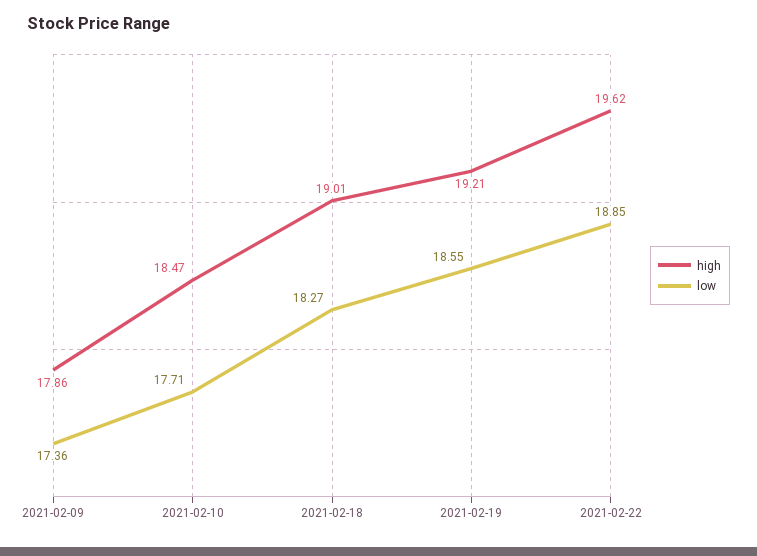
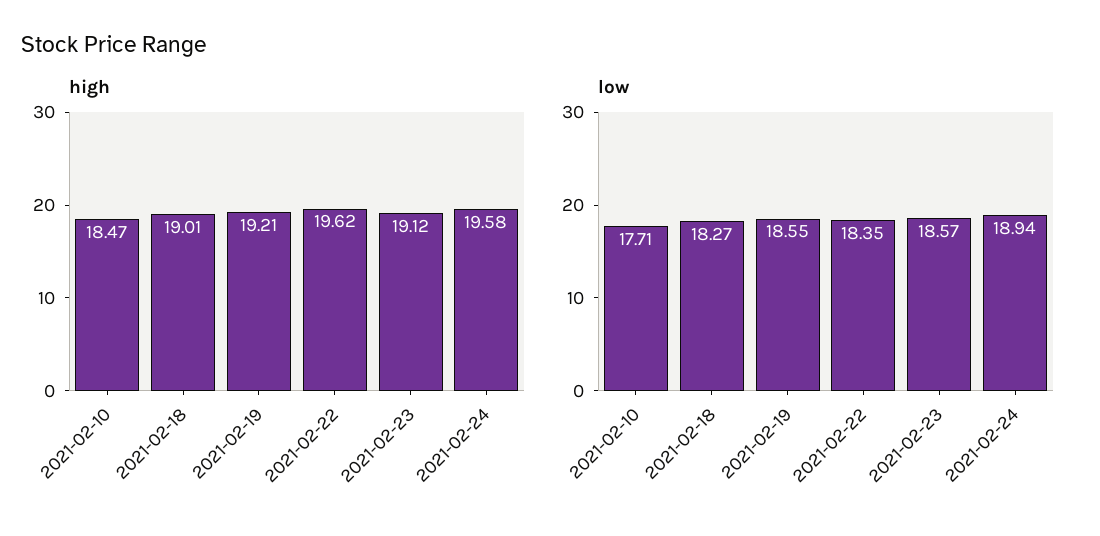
high, 2021-02-09: 17.86 -> none
low, 2021-02-09: 17.36 -> none
low, 2021-02-22: 18.85 -> 18.35
high, 2021-02-23: none -> 19.12
high, 2021-02-24: none -> 19.58
low, 2021-02-23: none -> 18.57
low, 2021-02-24: none -> 18.94

